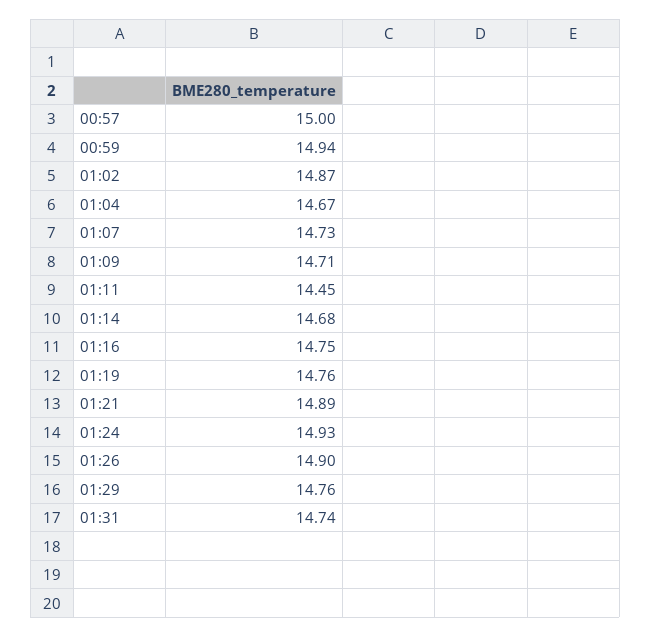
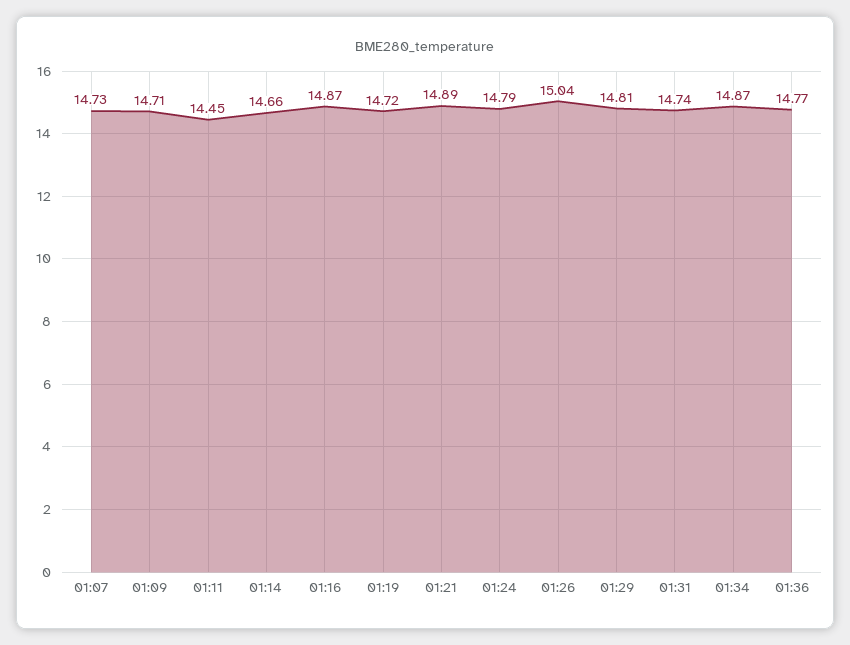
00:57: 15 -> none
00:59: 14.94 -> none
01:02: 14.87 -> none
01:04: 14.67 -> none
01:14: 14.68 -> 14.66
01:16: 14.75 -> 14.87
01:19: 14.76 -> 14.72
01:24: 14.93 -> 14.79
01:26: 14.9 -> 15.04
01:29: 14.76 -> 14.81
01:34: none -> 14.87
01:36: none -> 14.77

